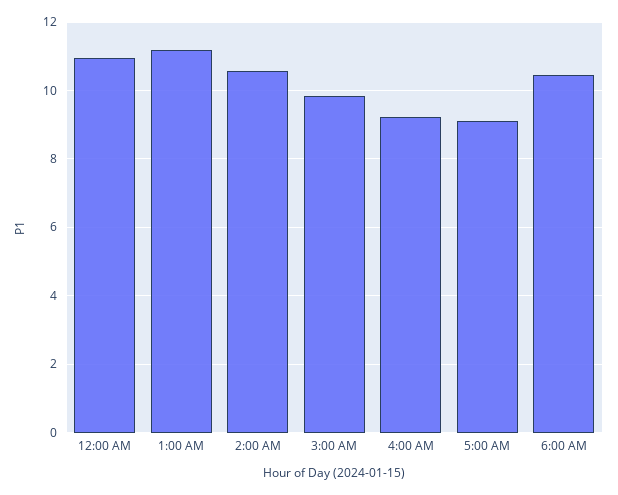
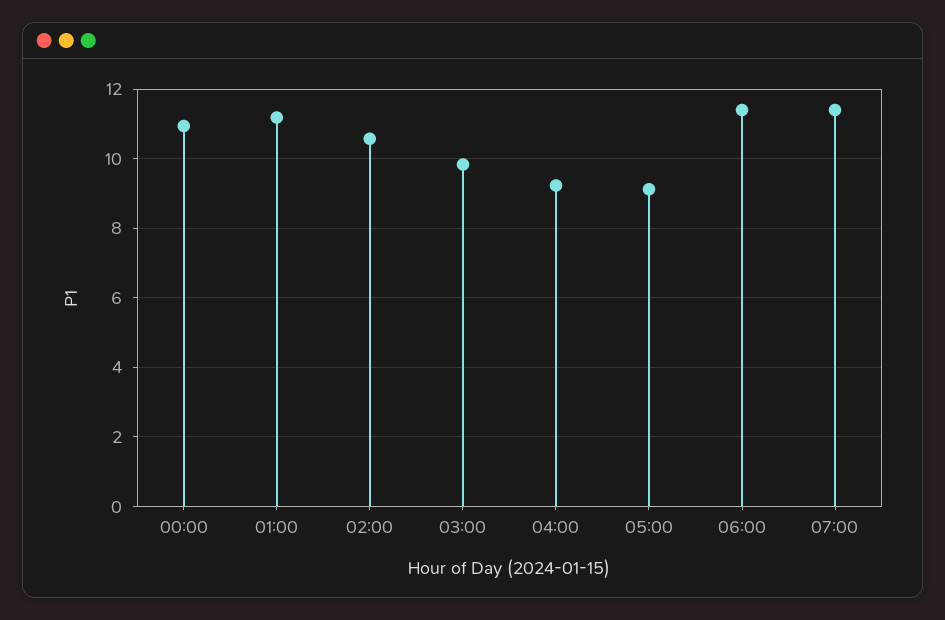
6:00 AM: 10.4 -> 11.4
07:00: none -> 11.4

